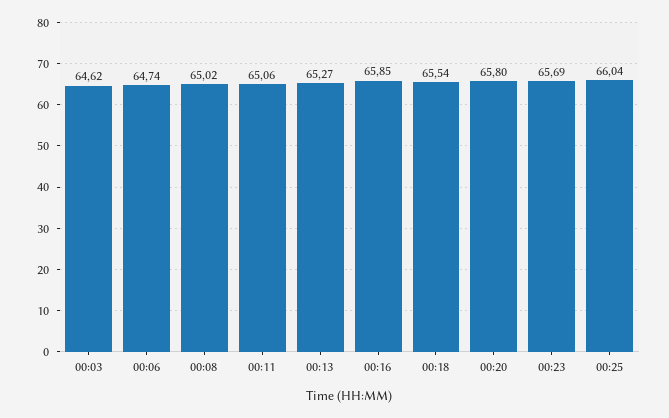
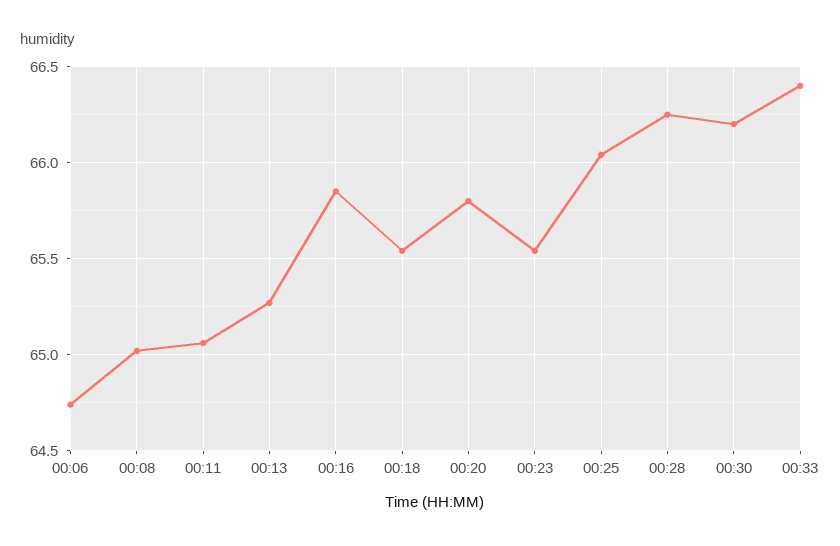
00:03: 64.62 -> none
00:23: 65.69 -> 65.55
00:28: none -> 66.25
00:30: none -> 66.2
00:33: none -> 66.4

